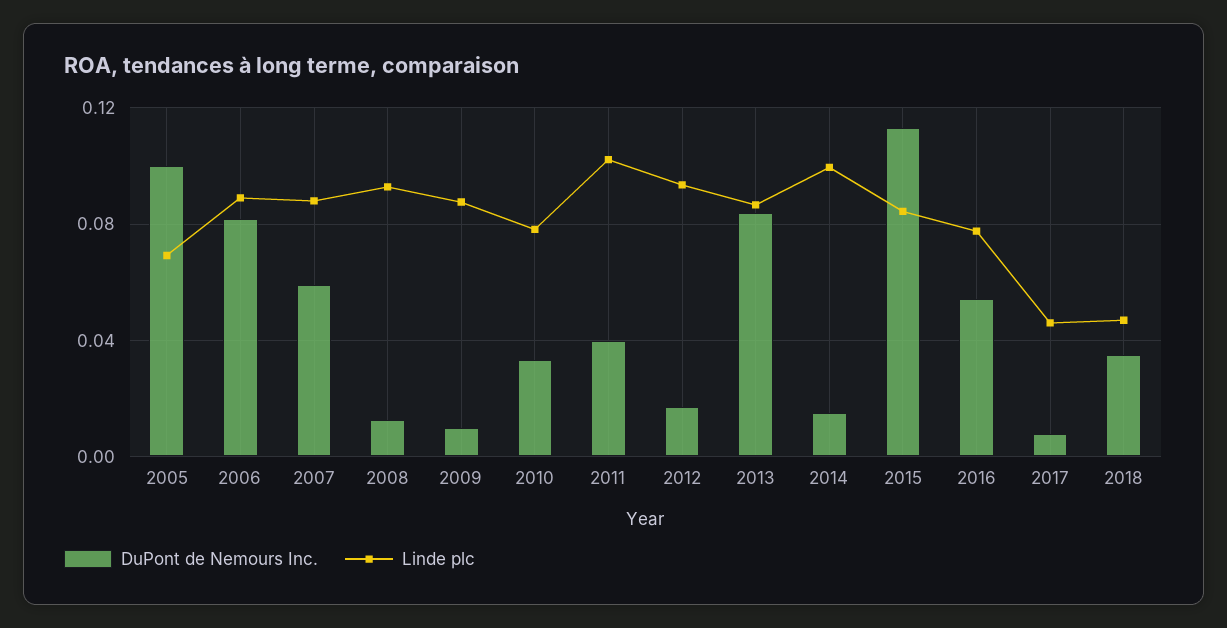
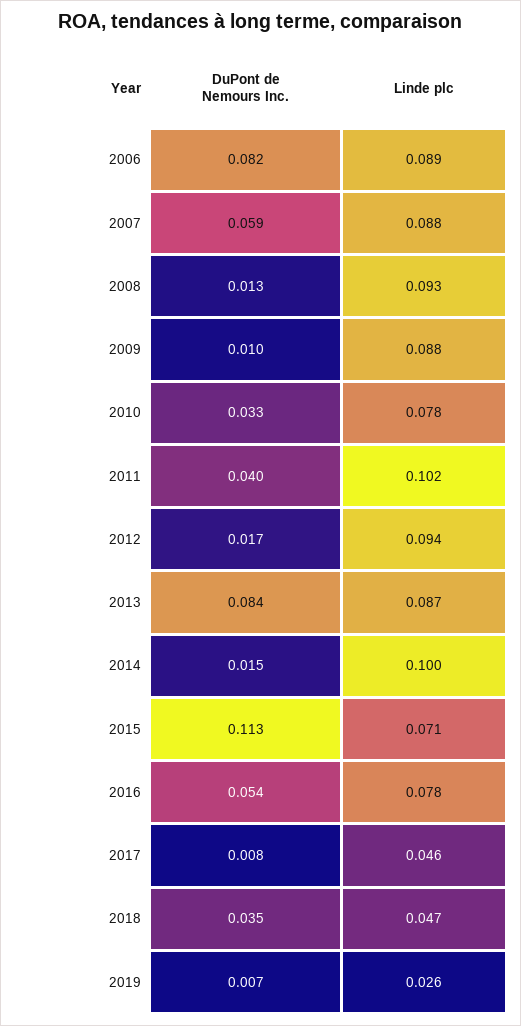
DuPont de Nemours Inc., 2005: 0.1 -> none
Linde plc, 2005: 0.07 -> none
Linde plc, 2015: 0.085 -> 0.071
DuPont de Nemours Inc., 2019: none -> 0.007
Linde plc, 2019: none -> 0.026

